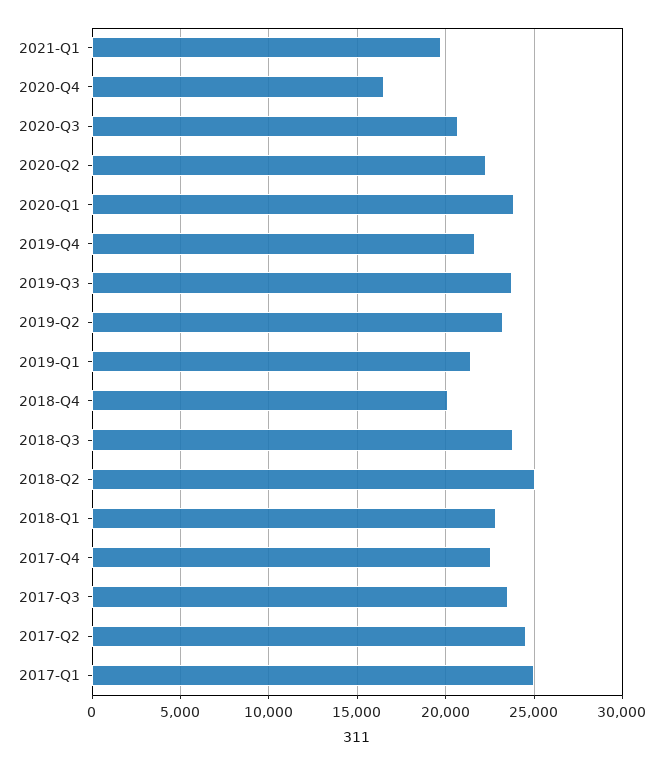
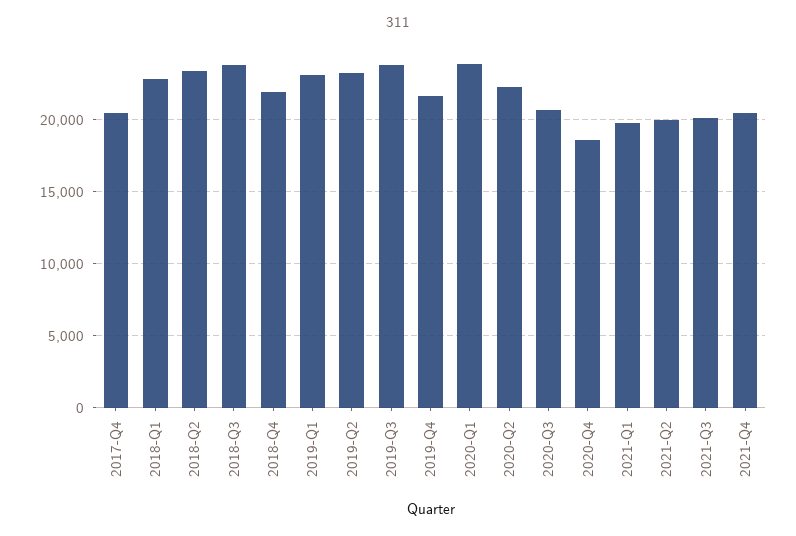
2020-Q4: 16500 -> 18500
2019-Q1: 21500 -> 23000
2018-Q4: 20000 -> 22000
2018-Q2: 25000 -> 23500
2017-Q4: 22500 -> 20500
2017-Q3: 23500 -> none
2017-Q2: 24500 -> none
2017-Q1: 25000 -> none
2021-Q2: none -> 20000
2021-Q3: none -> 20000
2021-Q4: none -> 20500

